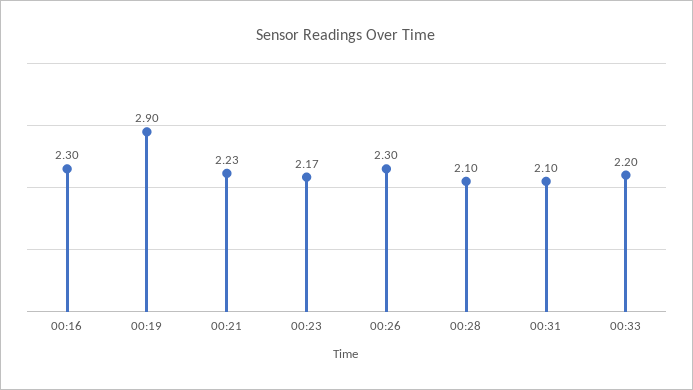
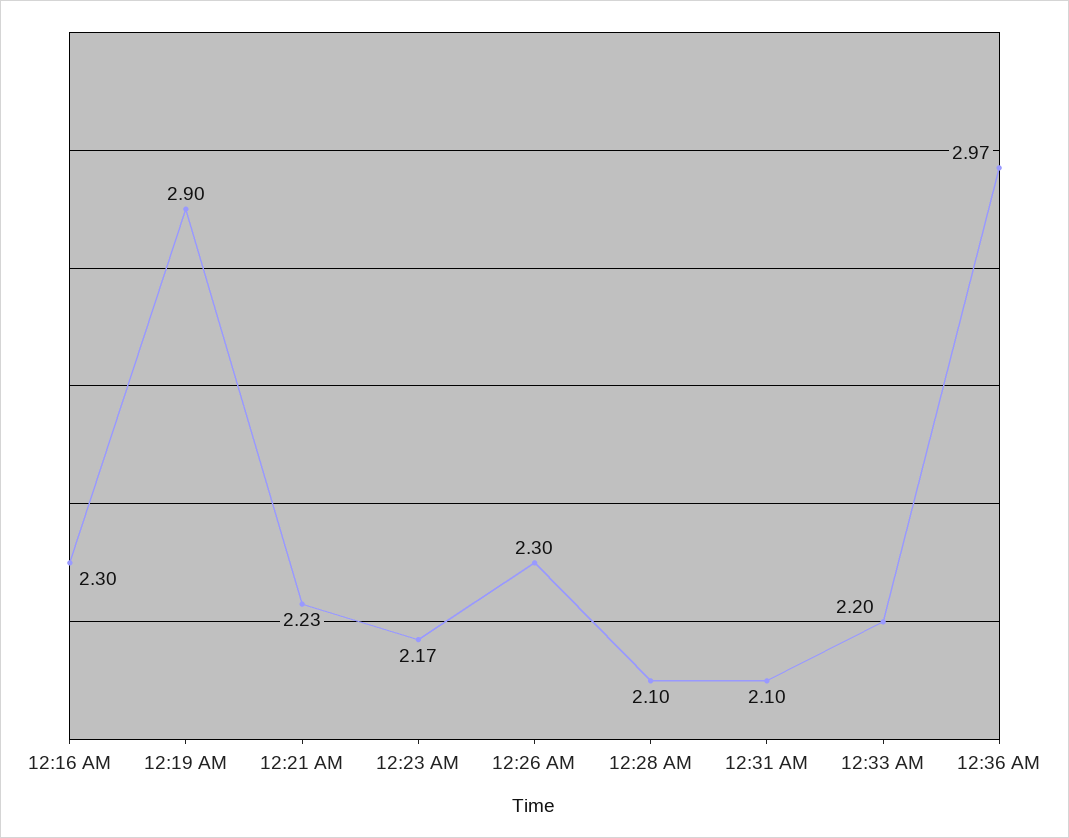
12:36 AM: none -> 2.97

